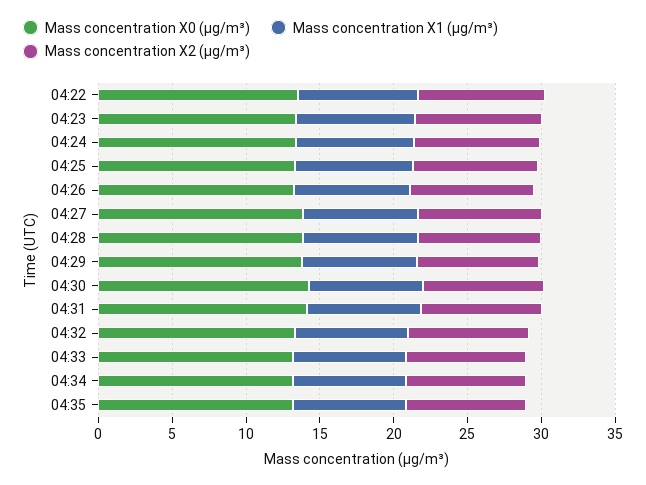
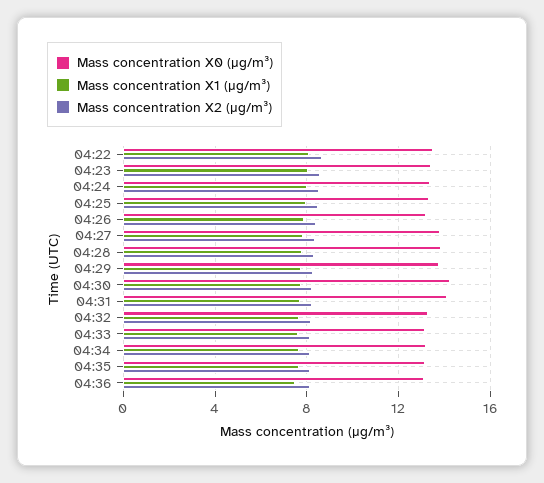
Mass concentration X0 (μg/m³), 04:36: none -> 13
Mass concentration X1 (μg/m³), 04:36: none -> 7.5
Mass concentration X2 (μg/m³), 04:36: none -> 8

